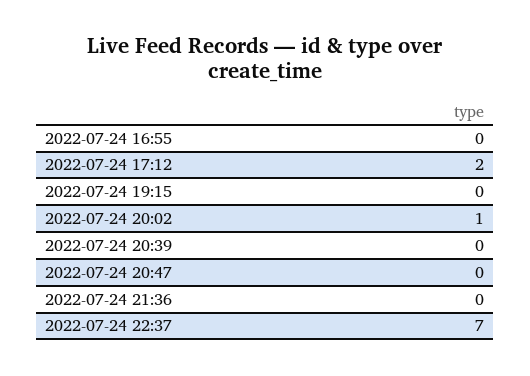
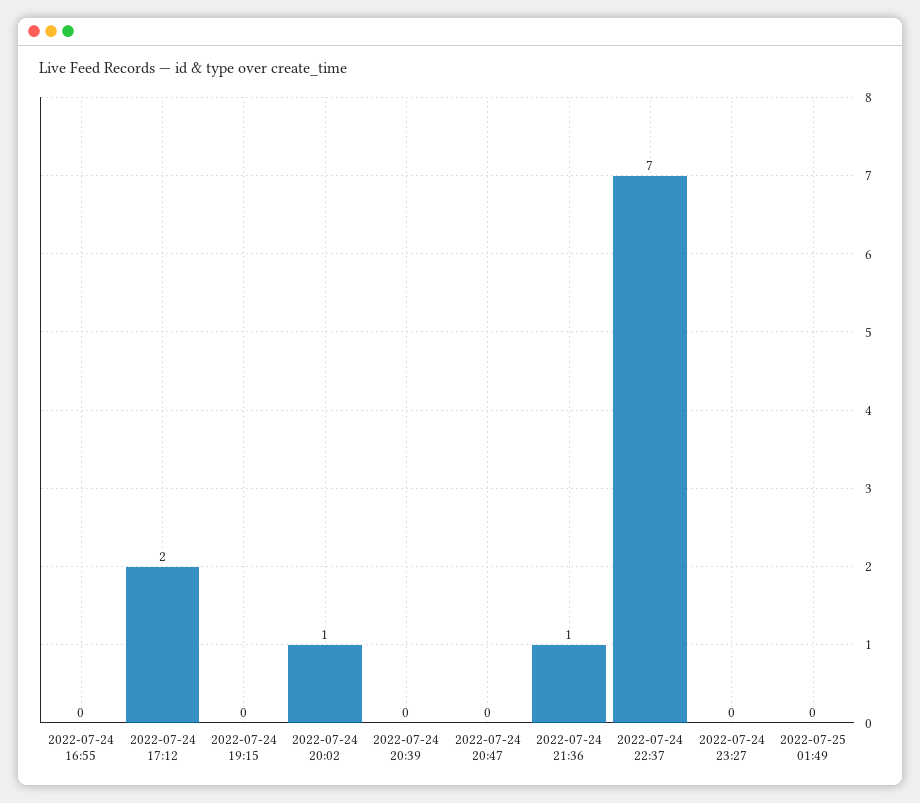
2022-07-24 21:36: 0 -> 1
2022-07-24 23:27: none -> 0
2022-07-25 01:49: none -> 0

